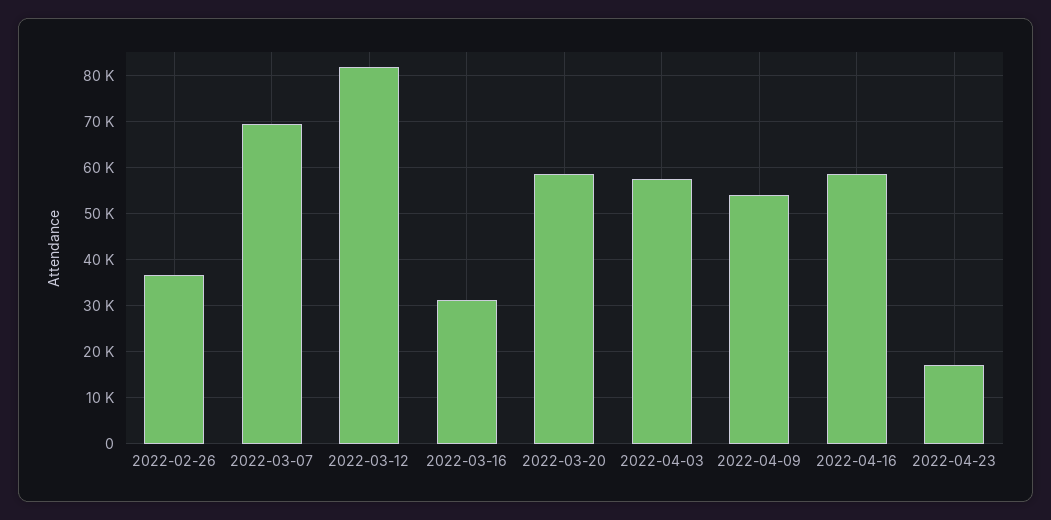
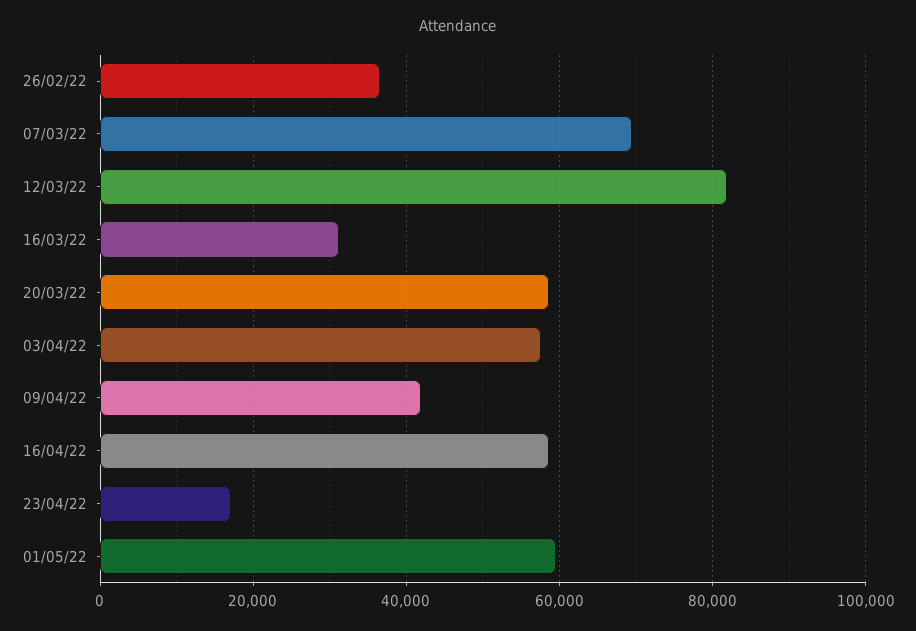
2022-04-09: 54000 -> 42000
01/05/22: none -> 60000

